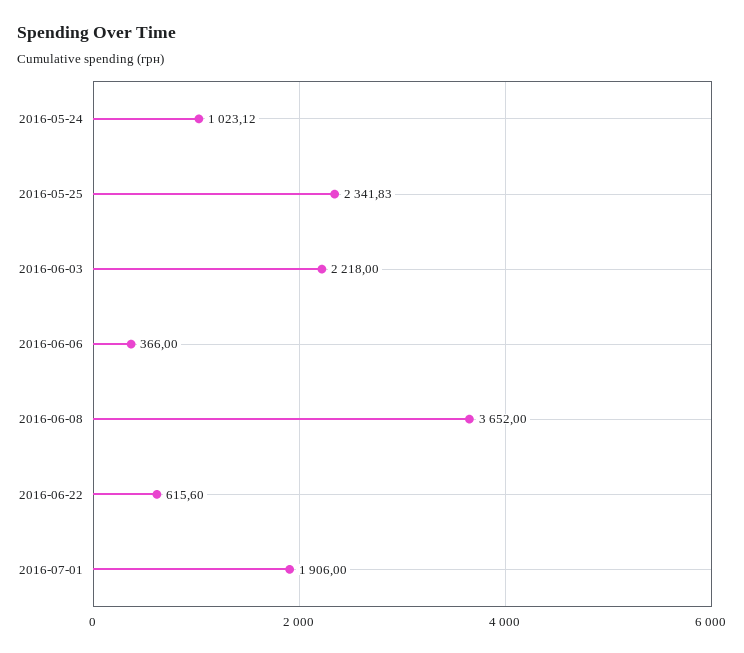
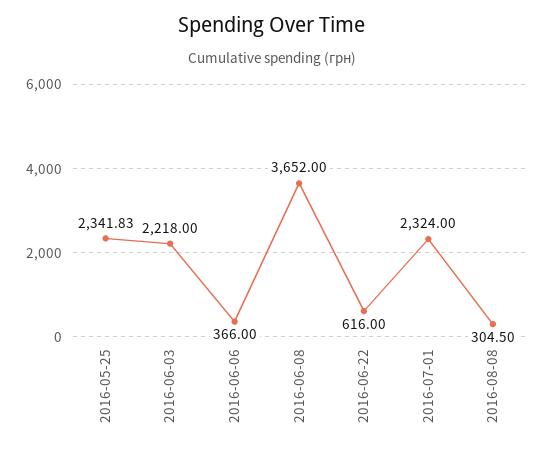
2016-05-24: 1023.12 -> none
2016-06-22: 615.6 -> 616
2016-07-01: 1906 -> 2324
2016-08-08: none -> 304.5

